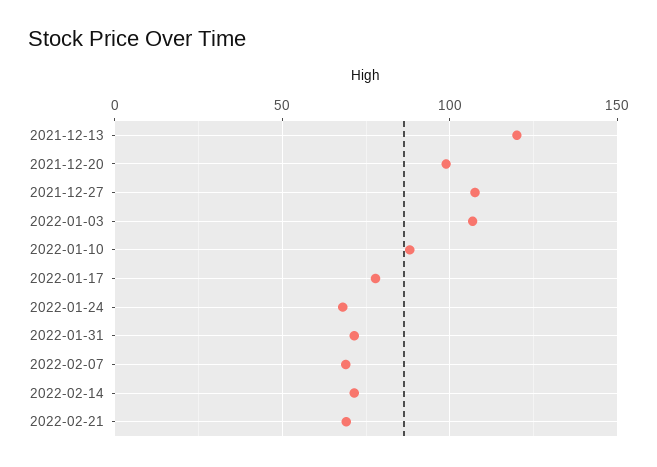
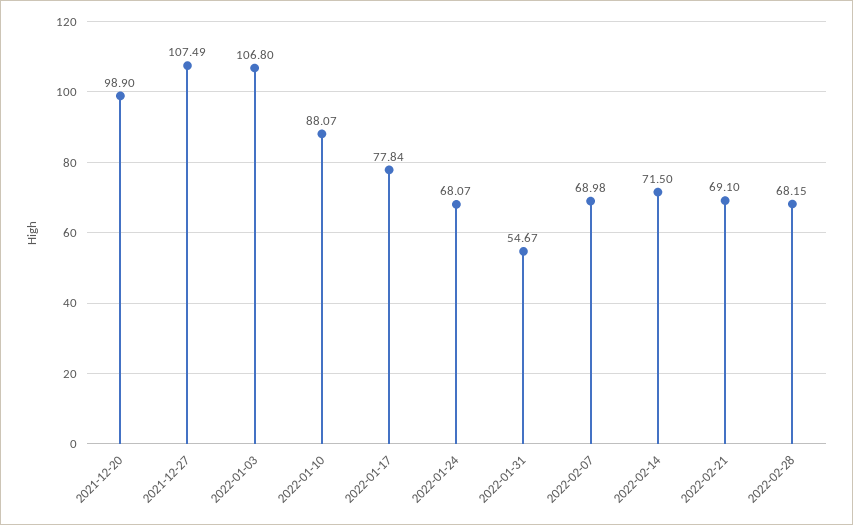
2021-12-13: 120 -> none
2022-01-31: 70 -> 54.67
2022-02-28: none -> 68.15

